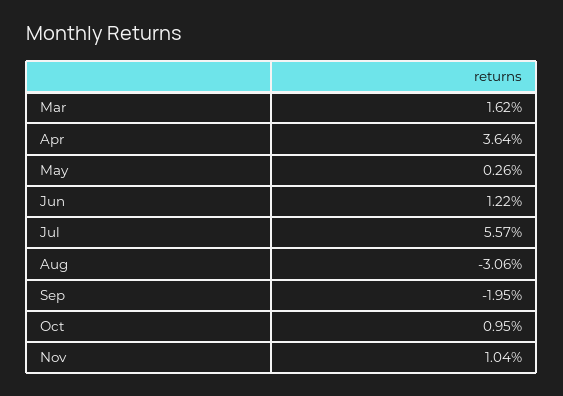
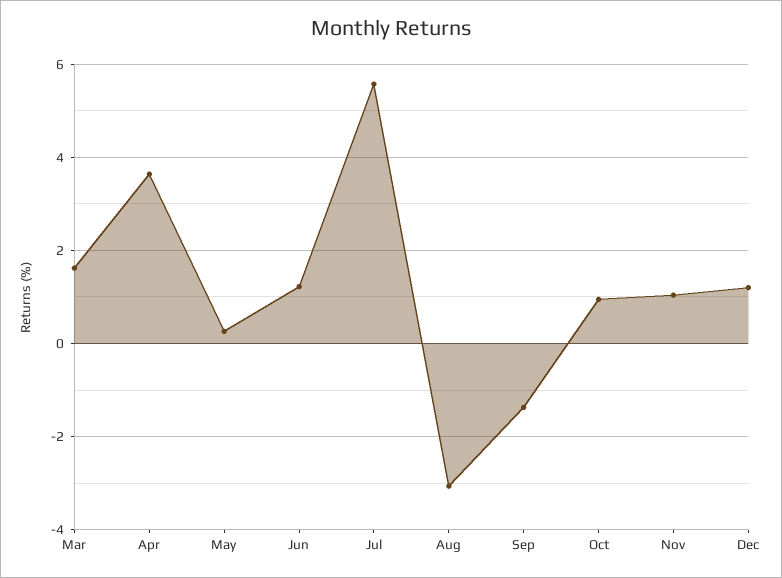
Sep: -1.95 -> -1.4
Dec: none -> 1.2

